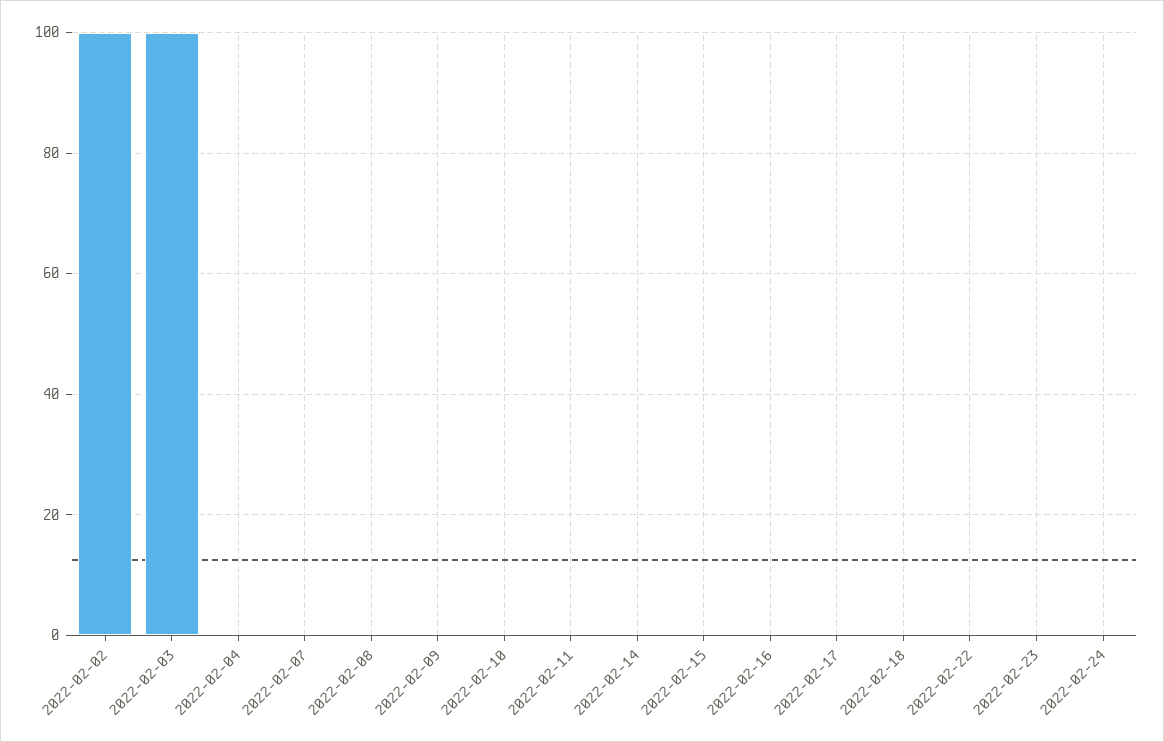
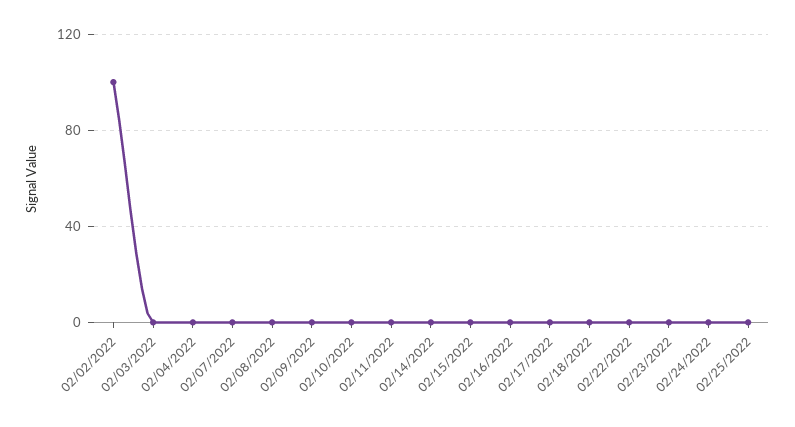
2022-02-03: 100 -> 0
02/25/2022: none -> 0

